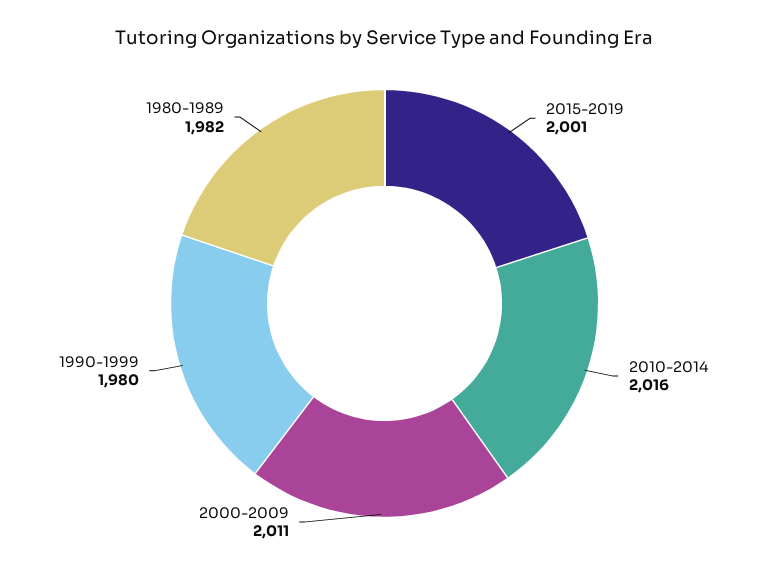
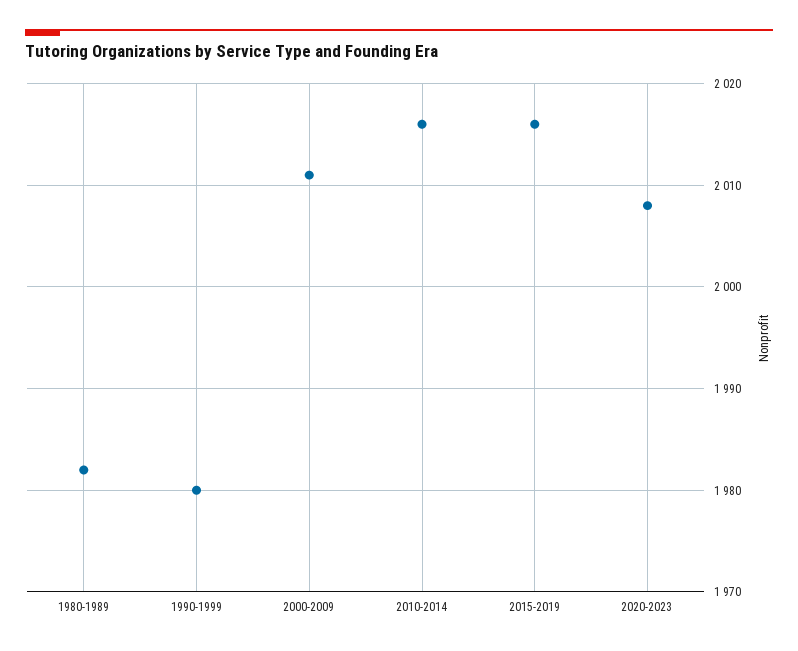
2015-2019: 2001 -> 2016
2020-2023: none -> 2008

